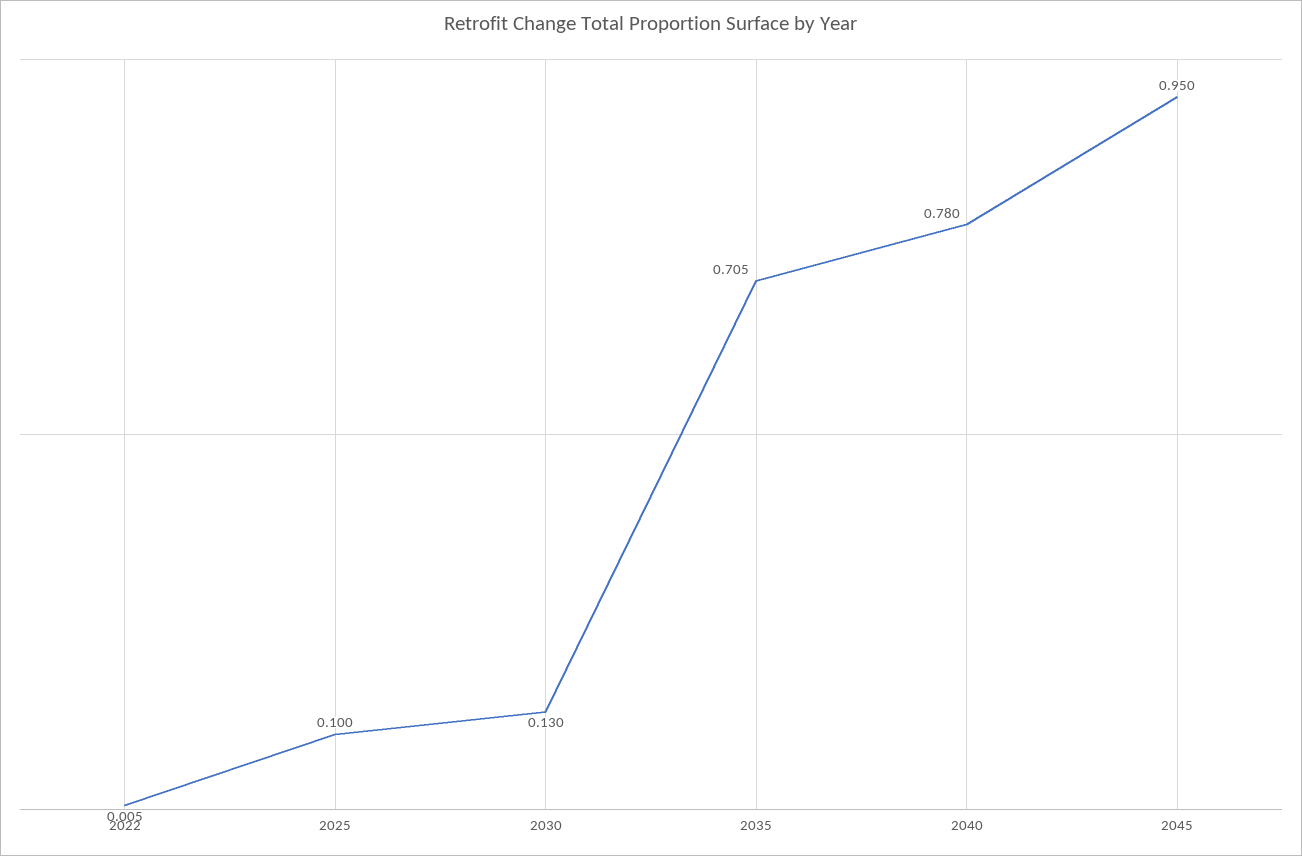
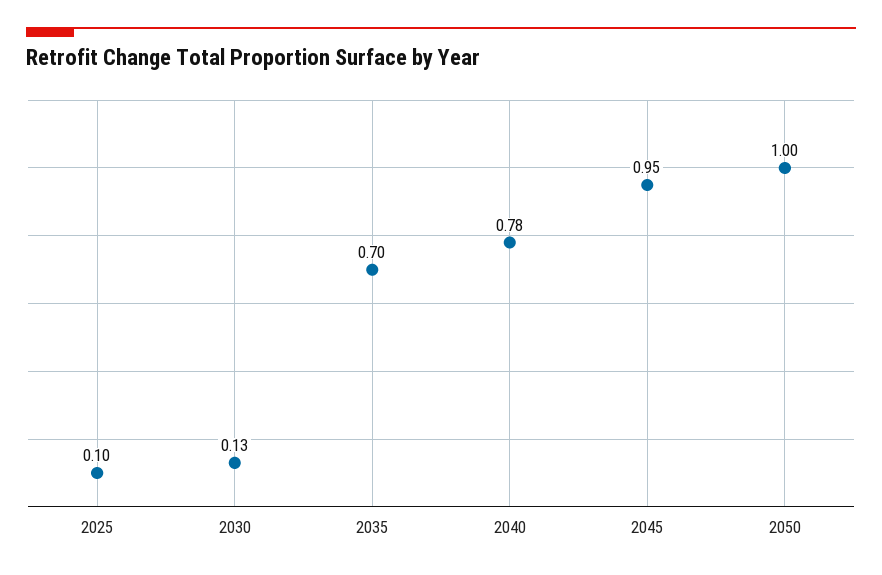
2022: 0.005 -> none
2035: 0.705 -> 0.7
2050: none -> 1

